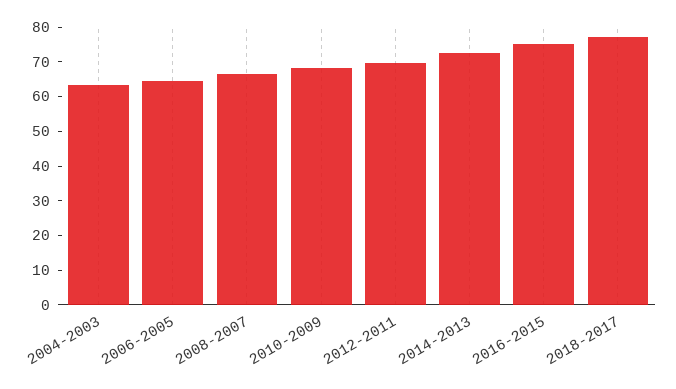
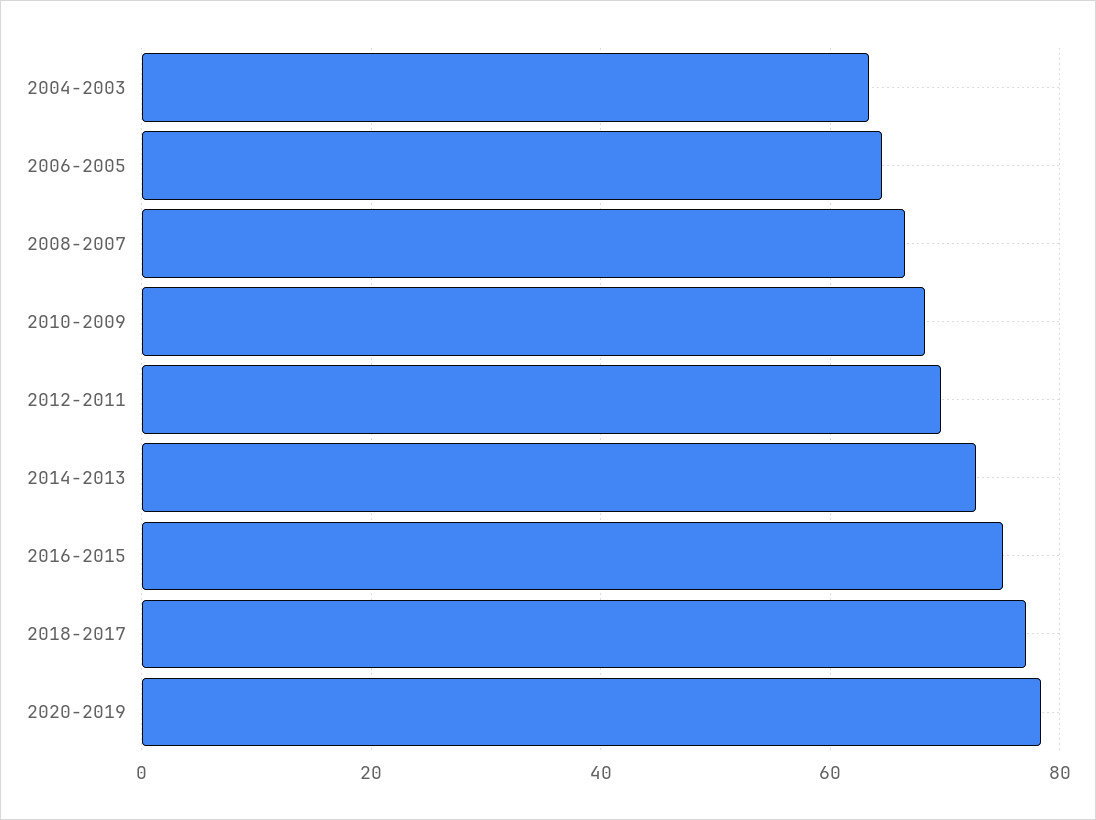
2020-2019: none -> 78

